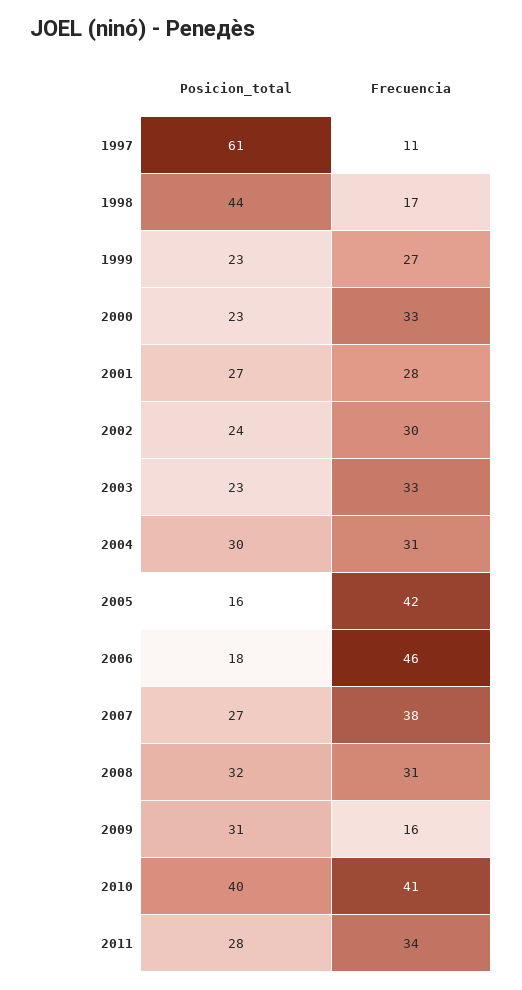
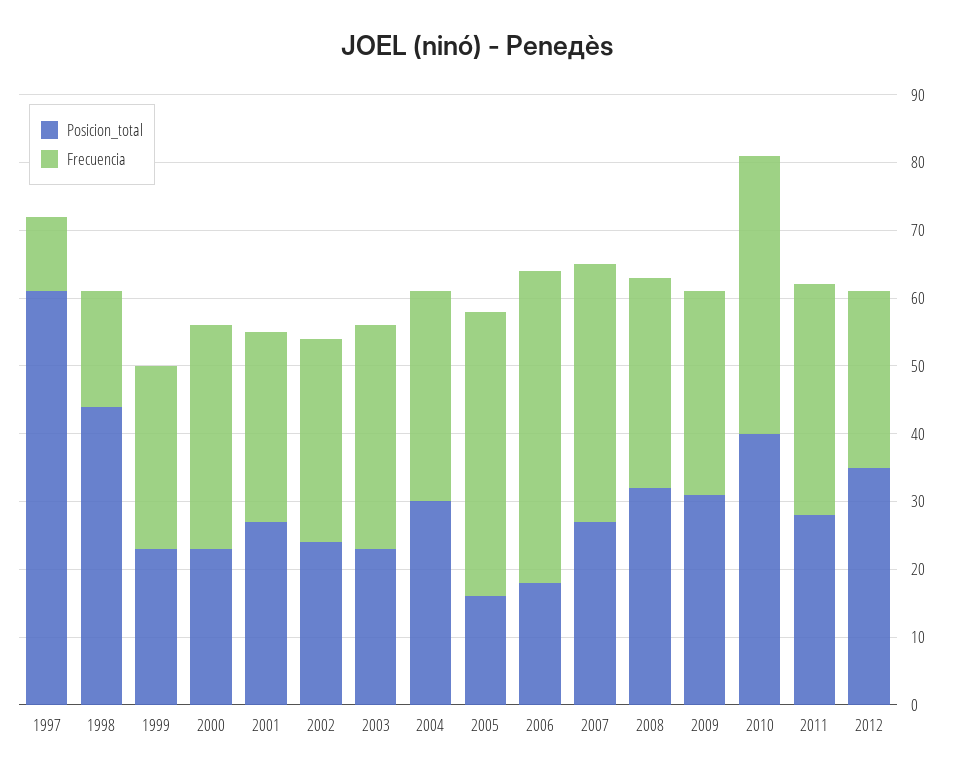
Frecuencia, 2009: 16 -> 30
Posicion_total, 2012: none -> 35
Frecuencia, 2012: none -> 25

